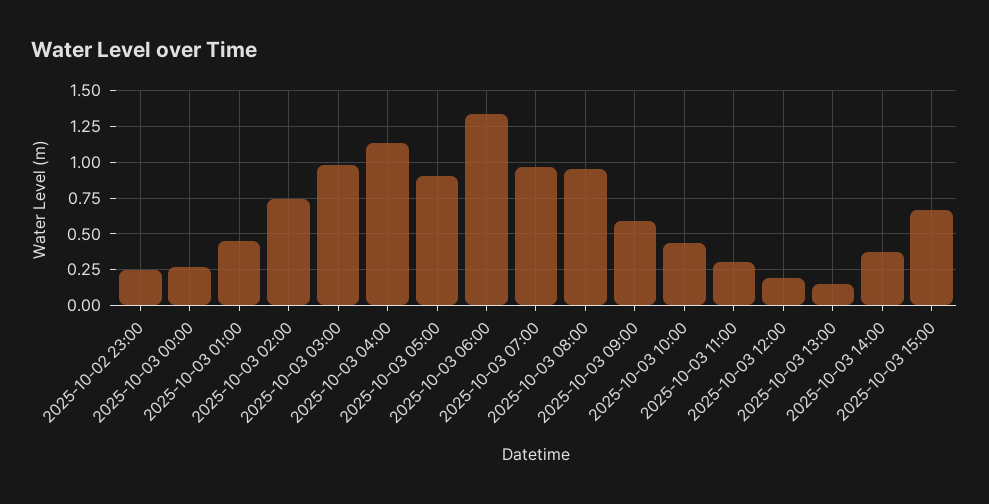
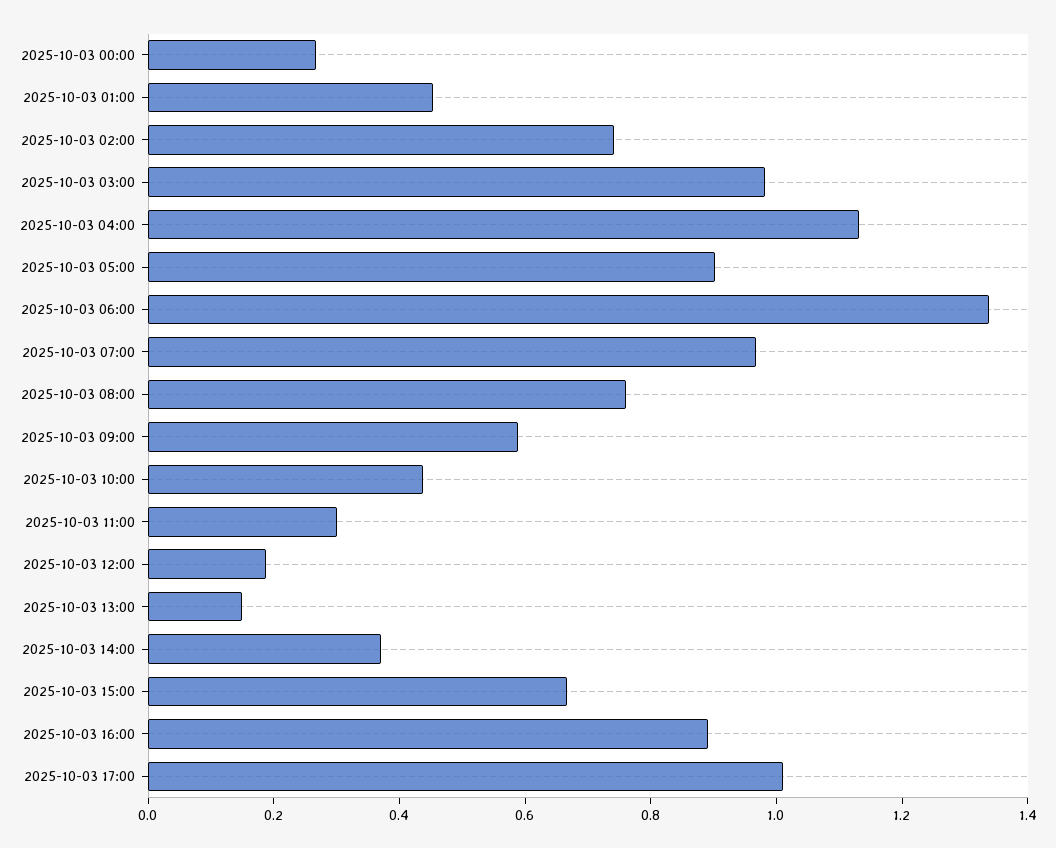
2025-10-02 23:00: 0.25 -> none
2025-10-03 08:00: 0.95 -> 0.75
2025-10-03 16:00: none -> 0.9
2025-10-03 17:00: none -> 1

